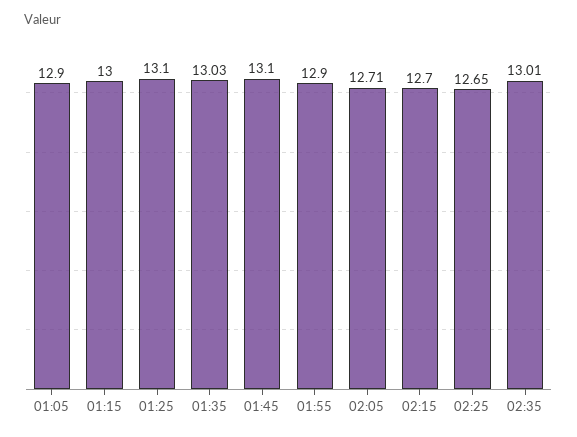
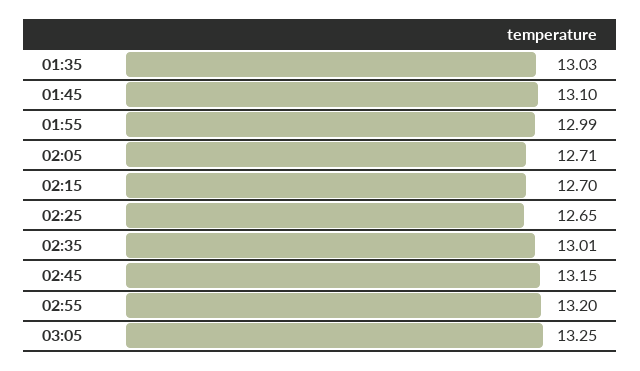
01:05: 12.9 -> none
01:15: 13 -> none
01:25: 13.1 -> none
01:55: 12.9 -> 12.99
02:45: none -> 13.15
02:55: none -> 13.2
03:05: none -> 13.25

